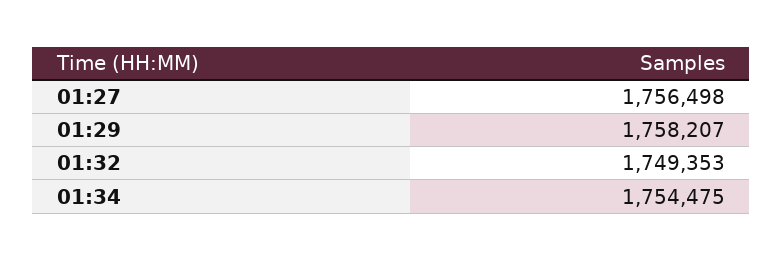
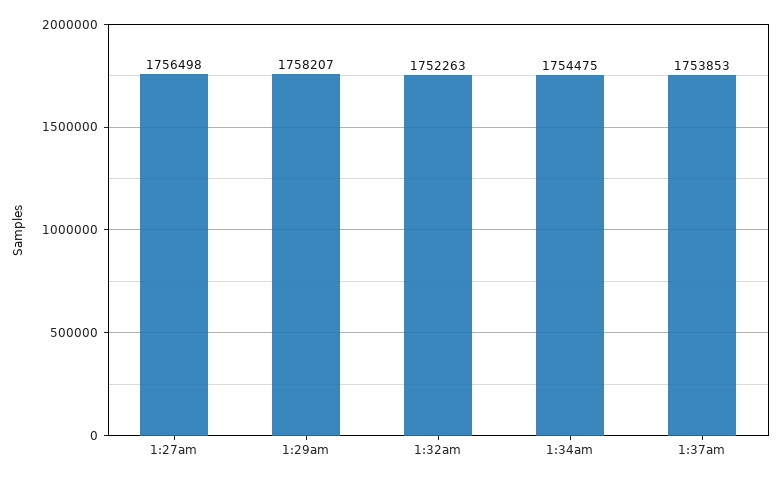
01:32: 1749353 -> 1752263
1:37am: none -> 1753853

